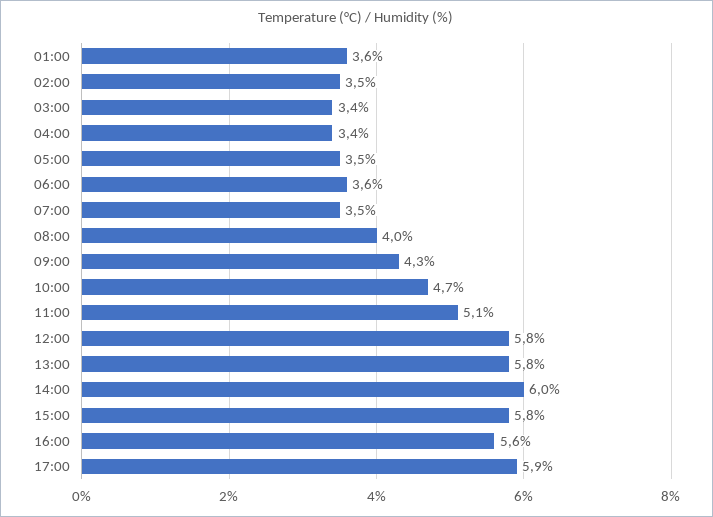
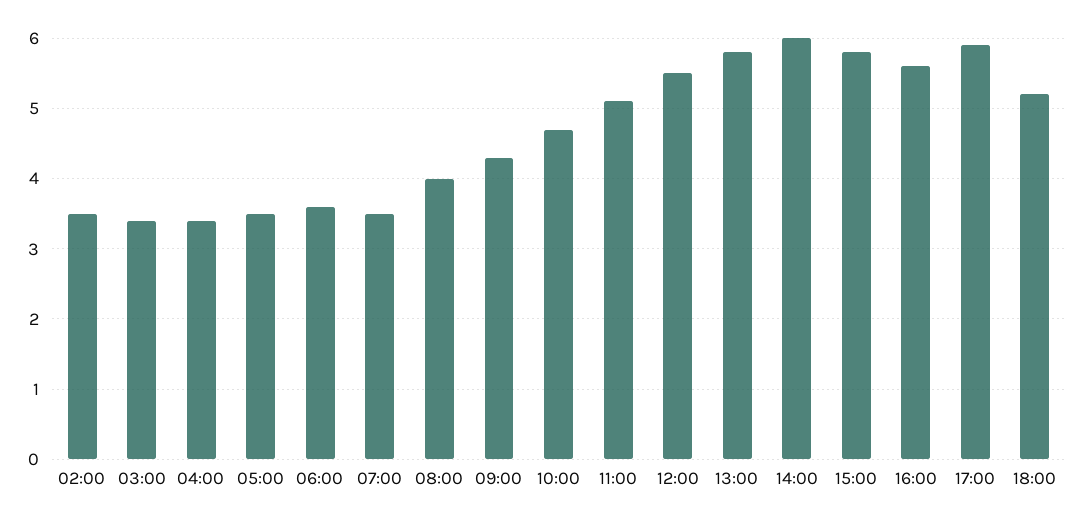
01:00: 3.6 -> none
12:00: 5.8 -> 5.5
18:00: none -> 5.2

